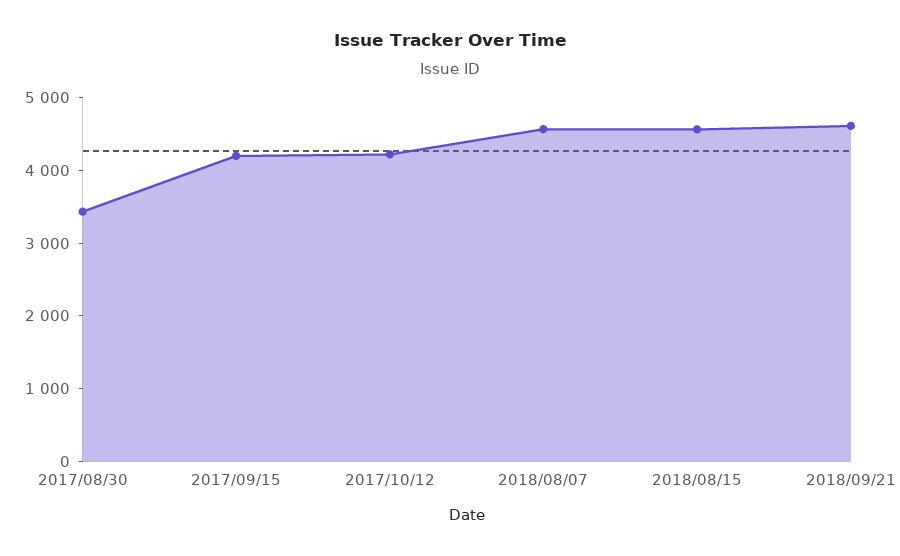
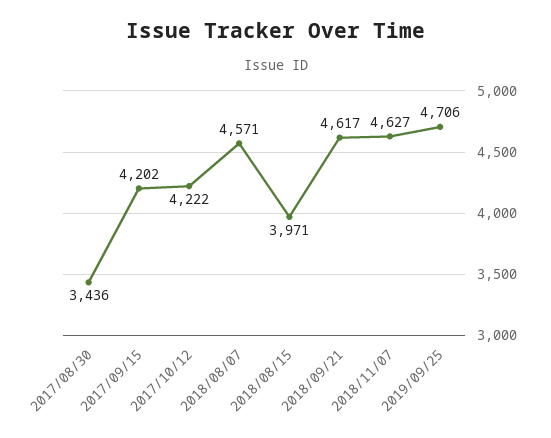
2018/08/15: 4600 -> 3971
2018/11/07: none -> 4627
2019/09/25: none -> 4706

